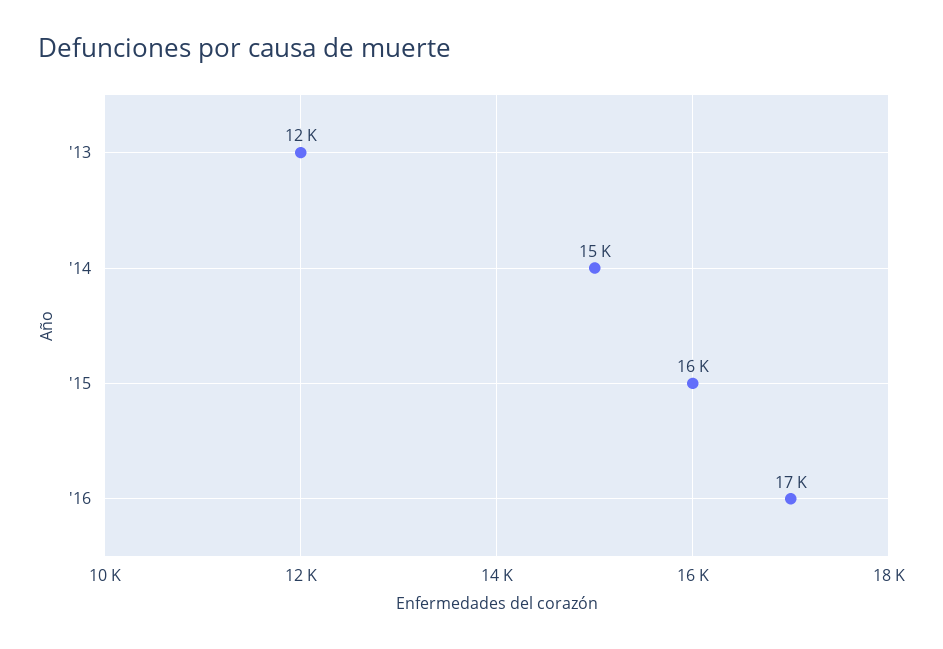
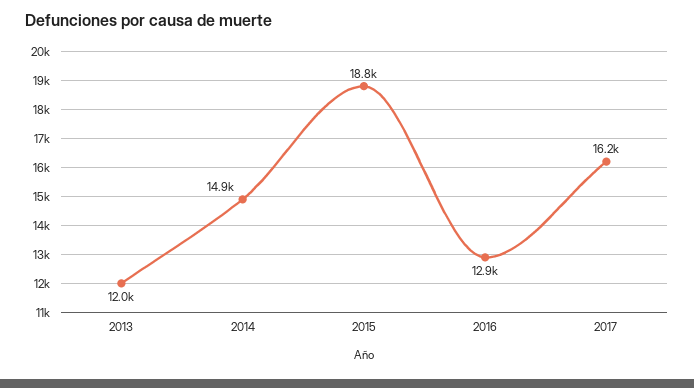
'15: 16000 -> 18800
'16: 17000 -> 12900
2017: none -> 16200

